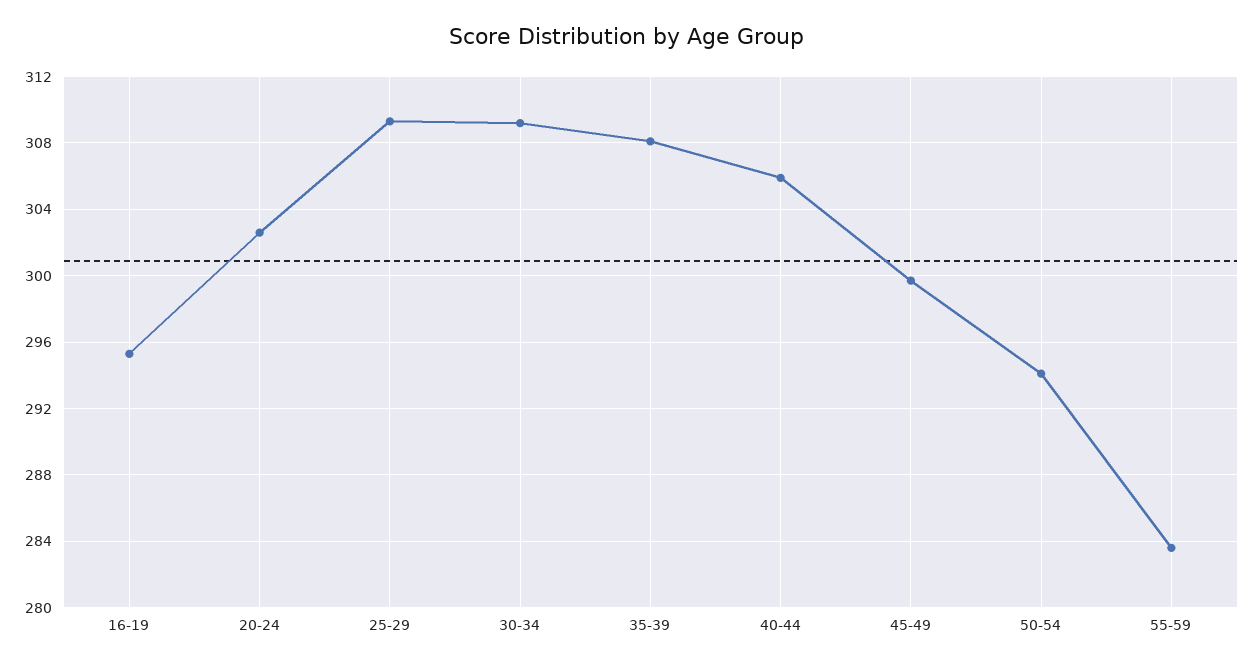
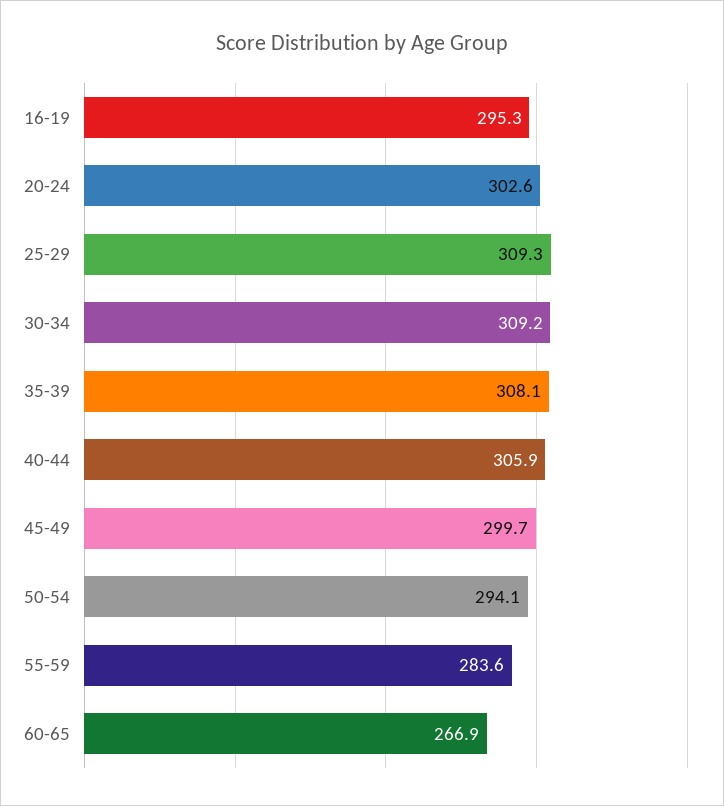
60-65: none -> 266.9

